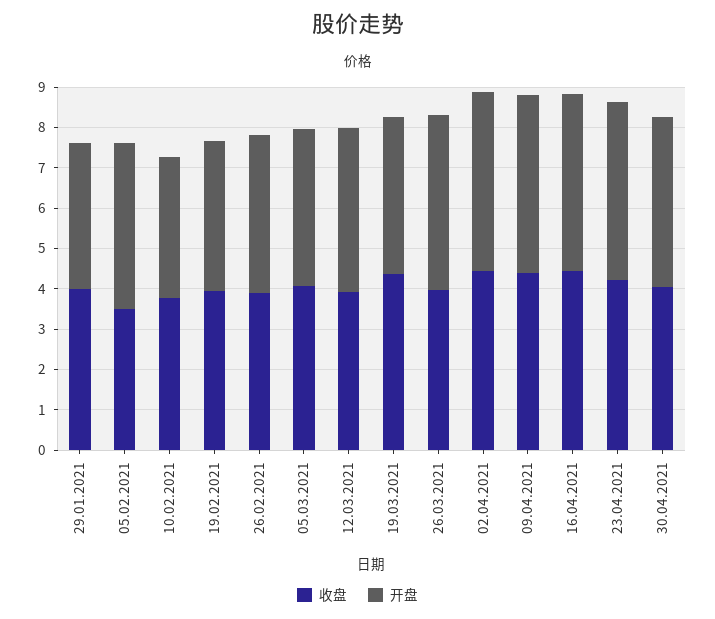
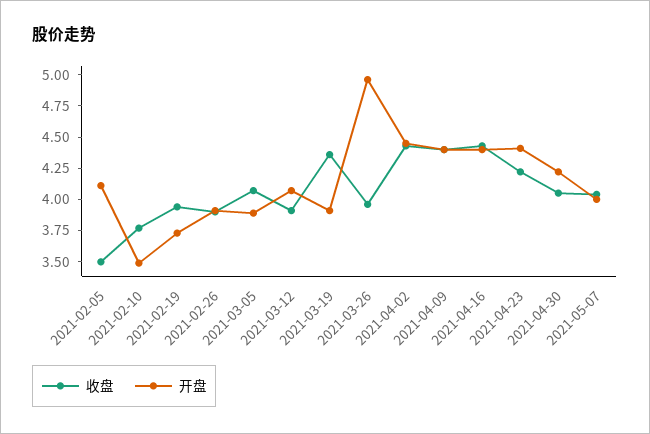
收盘, 29.01.2021: 4 -> none
开盘, 29.01.2021: 3.6 -> none
开盘, 26.03.2021: 4.4 -> 5
收盘, 2021-05-07: none -> 4
开盘, 2021-05-07: none -> 4

